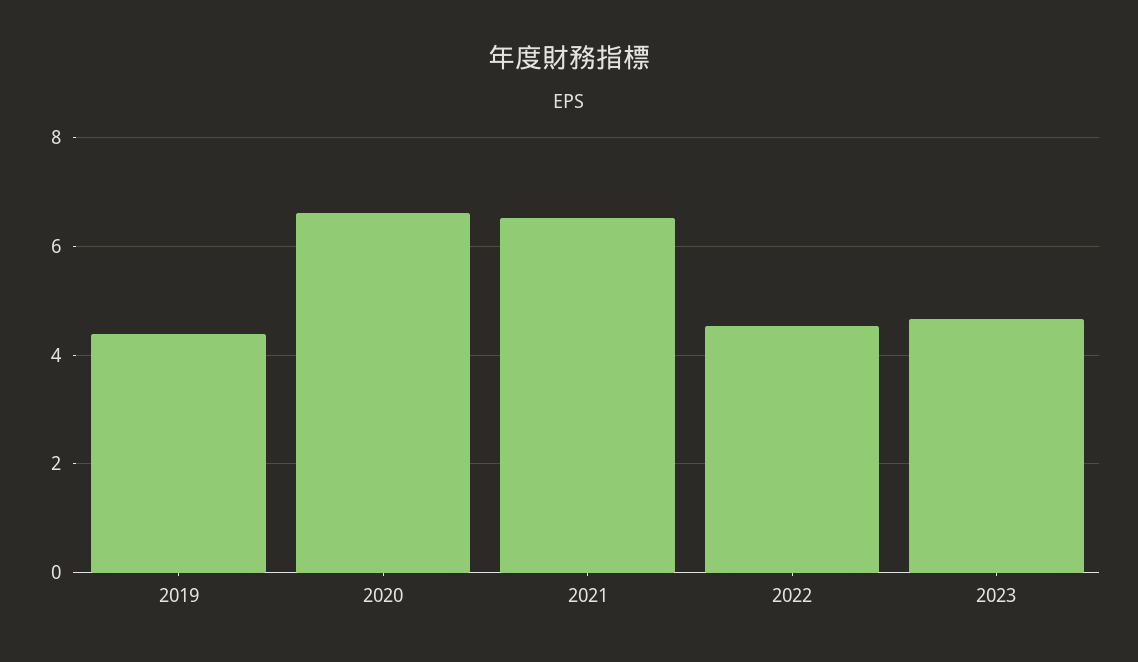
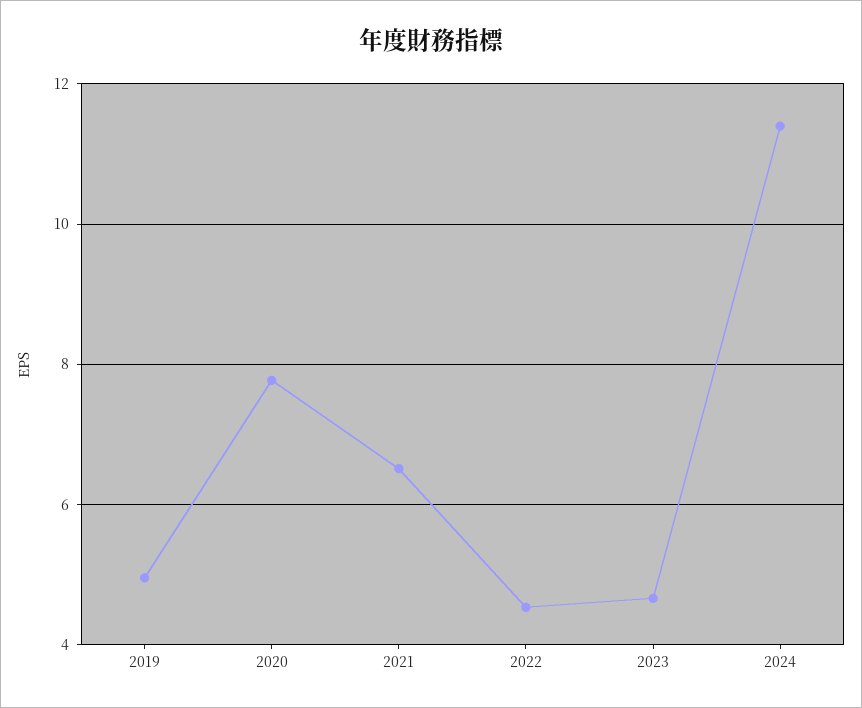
2019: 4.4 -> 5
2020: 6.6 -> 7.8
2024: none -> 11.4

